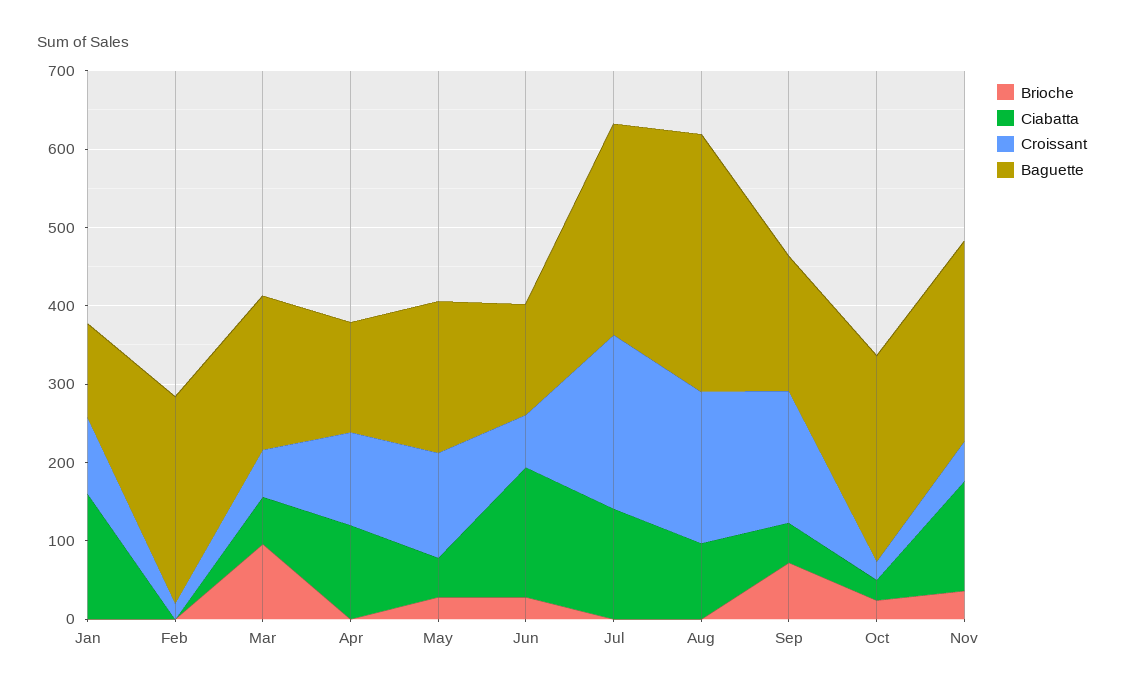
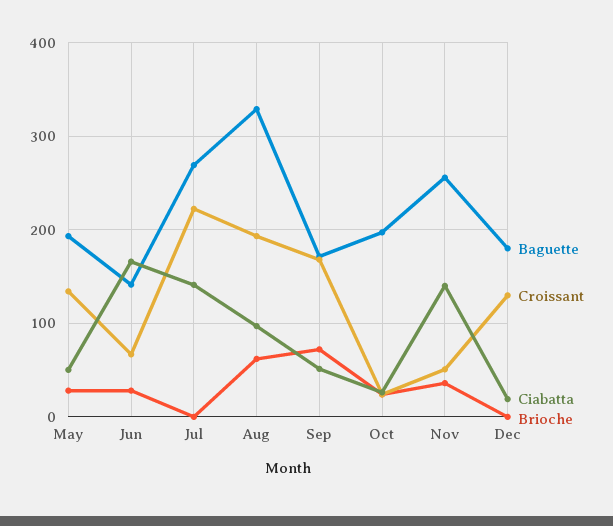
Brioche, Jan: 0 -> none
Ciabatta, Jan: 160 -> none
Croissant, Jan: 100 -> none
Baguette, Jan: 120 -> none
Brioche, Feb: 0 -> none
Ciabatta, Feb: 0 -> none
Croissant, Feb: 20 -> none
Baguette, Feb: 260 -> none
Brioche, Mar: 100 -> none
Ciabatta, Mar: 60 -> none
Croissant, Mar: 60 -> none
Baguette, Mar: 200 -> none
Brioche, Apr: 0 -> none
Ciabatta, Apr: 120 -> none
Croissant, Apr: 120 -> none
Baguette, Apr: 140 -> none
Brioche, Aug: 0 -> 60
Baguette, Oct: 260 -> 200
Baguette, Dec: none -> 180
Croissant, Dec: none -> 130
Ciabatta, Dec: none -> 20
Brioche, Dec: none -> 0

